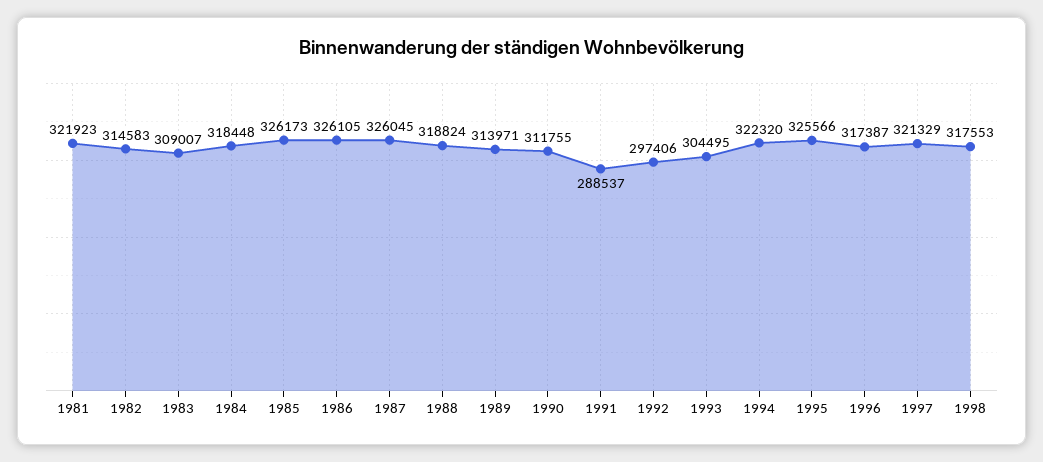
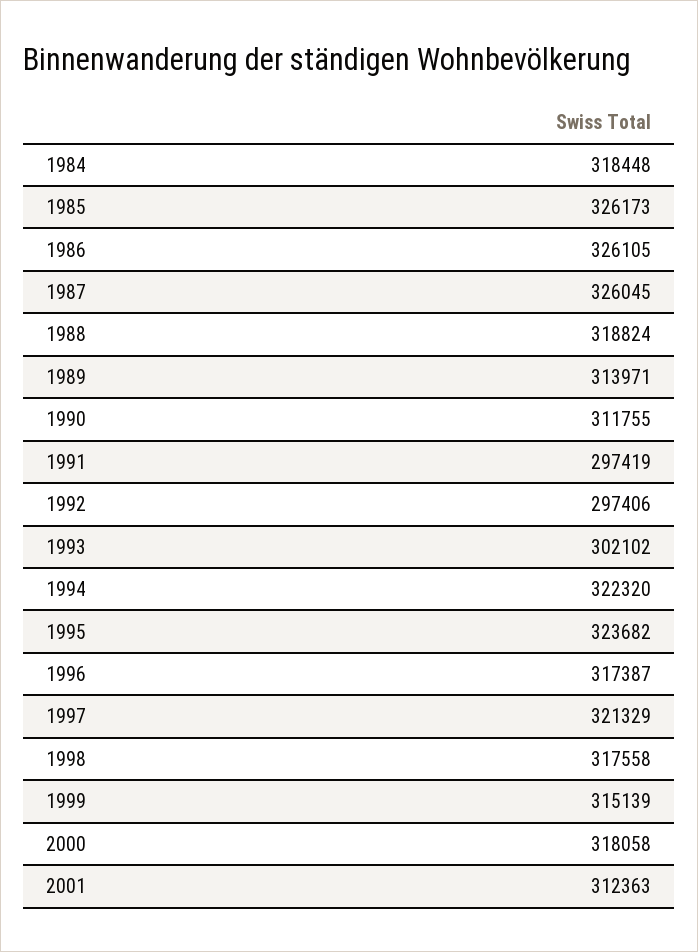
1981: 321923 -> none
1982: 314583 -> none
1983: 309007 -> none
1991: 288537 -> 297419
1993: 304495 -> 302102
1995: 325566 -> 323682
1998: 317553 -> 317558
1999: none -> 315139
2000: none -> 318058
2001: none -> 312363

